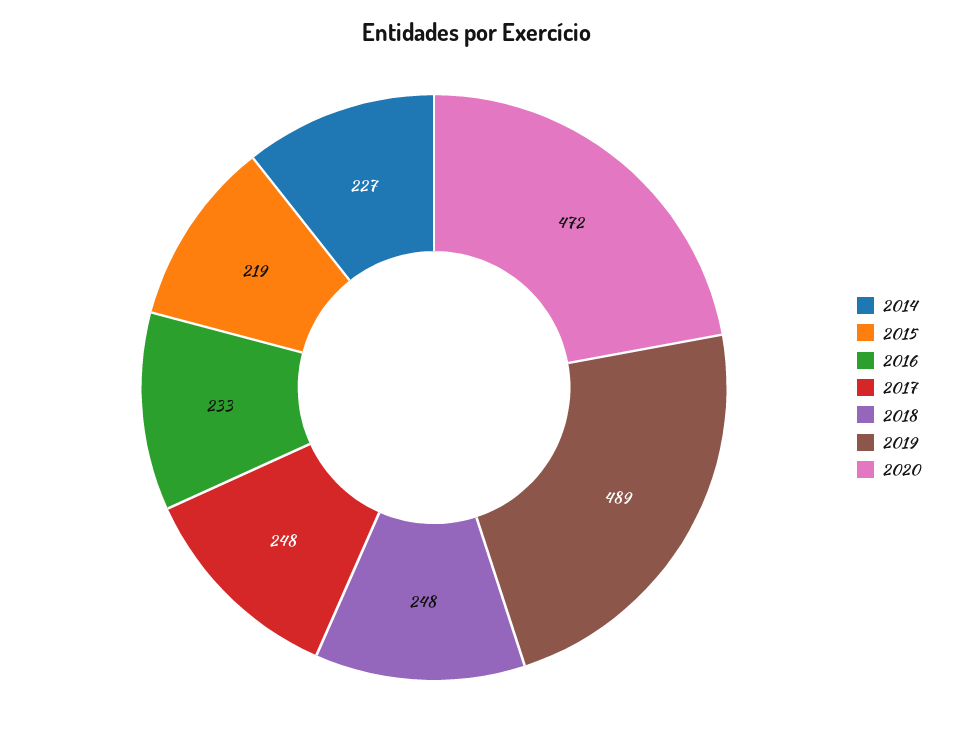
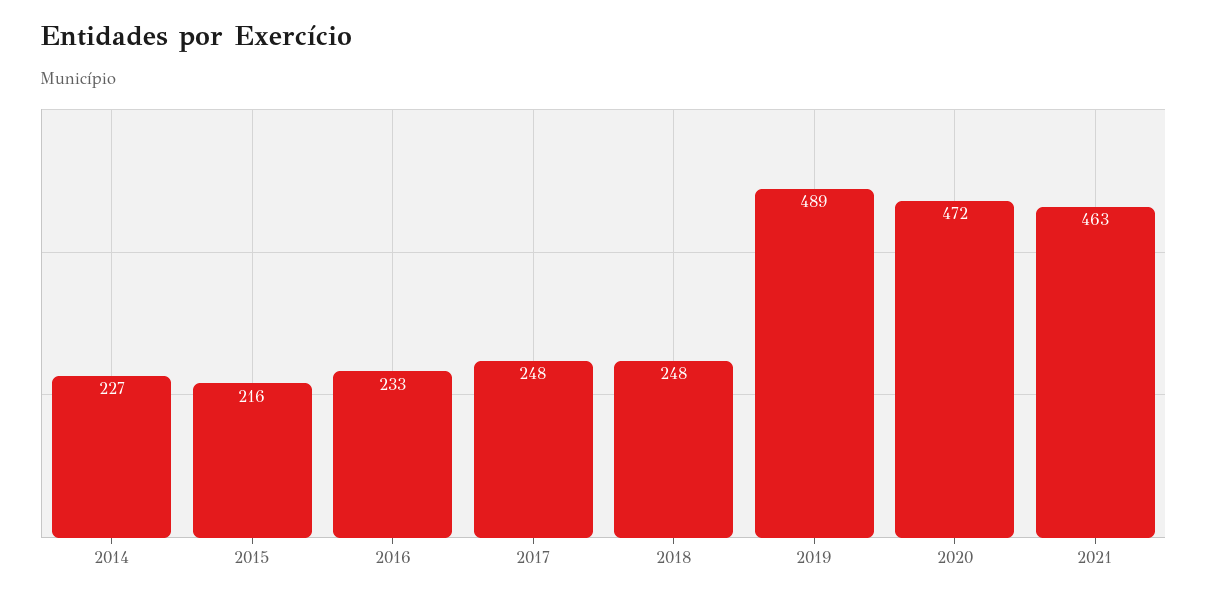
2015: 219 -> 216
2021: none -> 463

